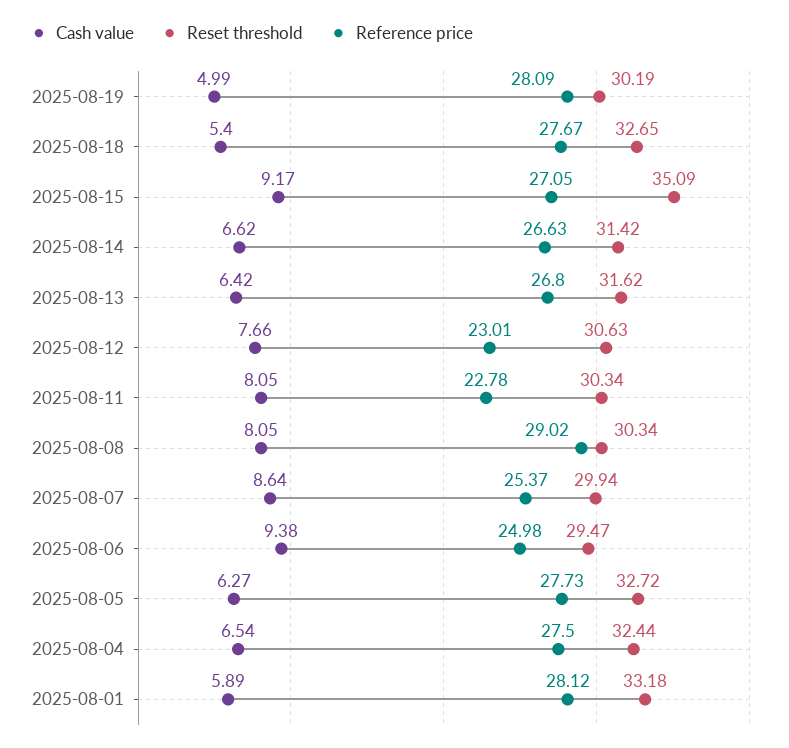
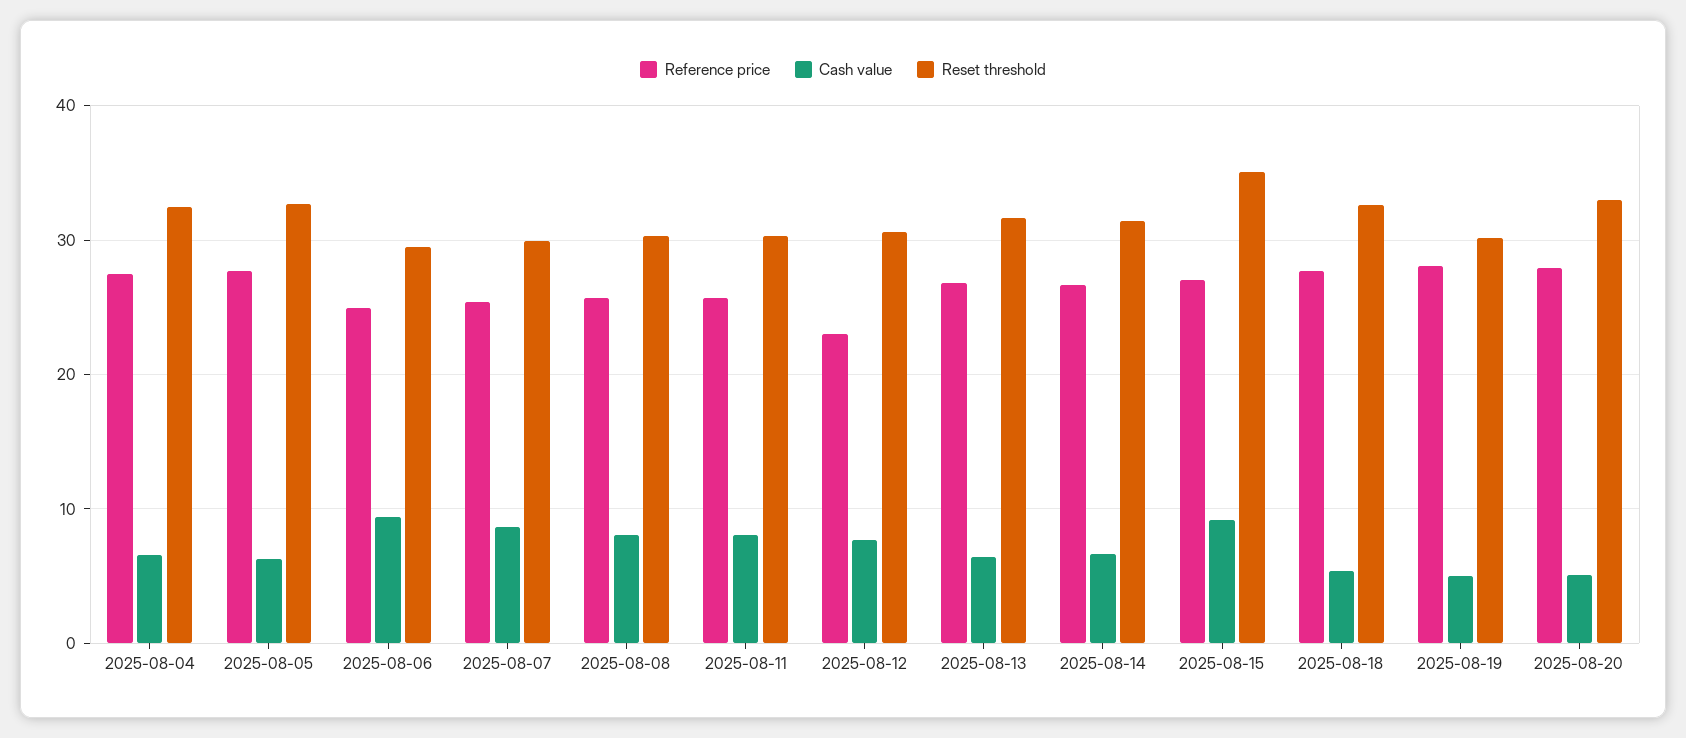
Reference price, 2025-08-11: 22.78 -> 26
Reference price, 2025-08-08: 29.02 -> 26
Cash value, 2025-08-01: 5.89 -> none
Reset threshold, 2025-08-01: 33.18 -> none
Reference price, 2025-08-01: 28.12 -> none
Reference price, 2025-08-20: none -> 28
Cash value, 2025-08-20: none -> 5
Reset threshold, 2025-08-20: none -> 33

